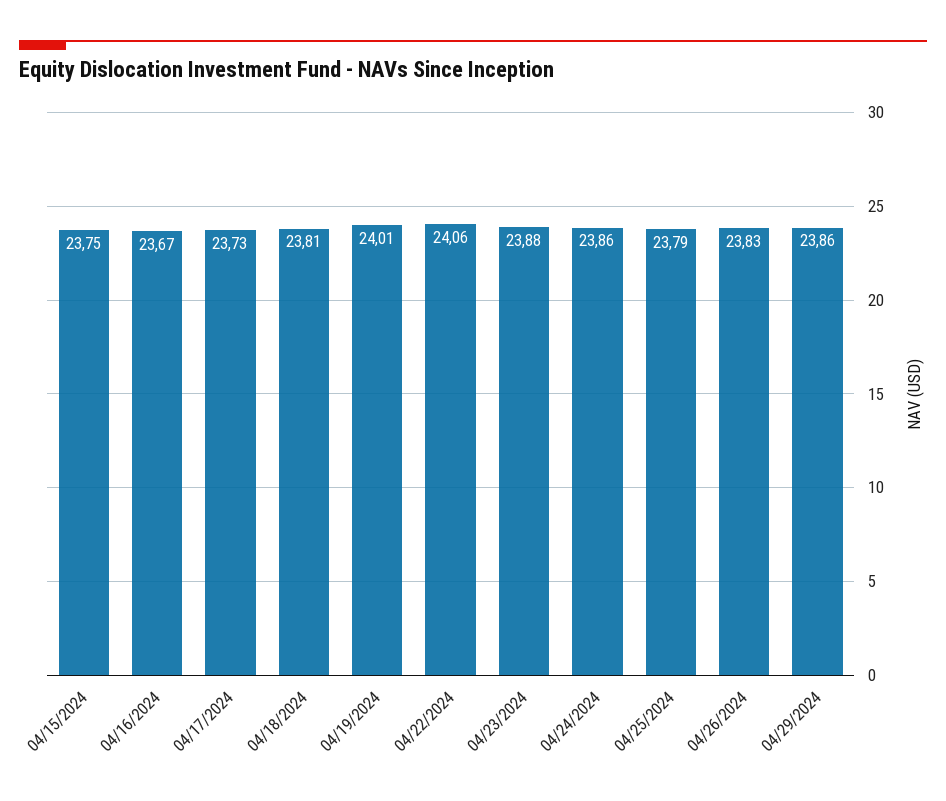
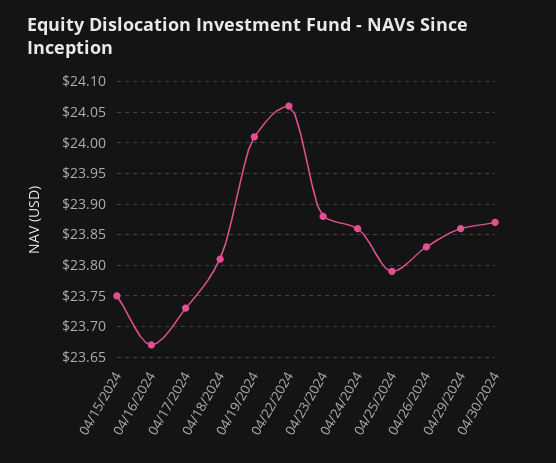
04/30/2024: none -> 23.87

